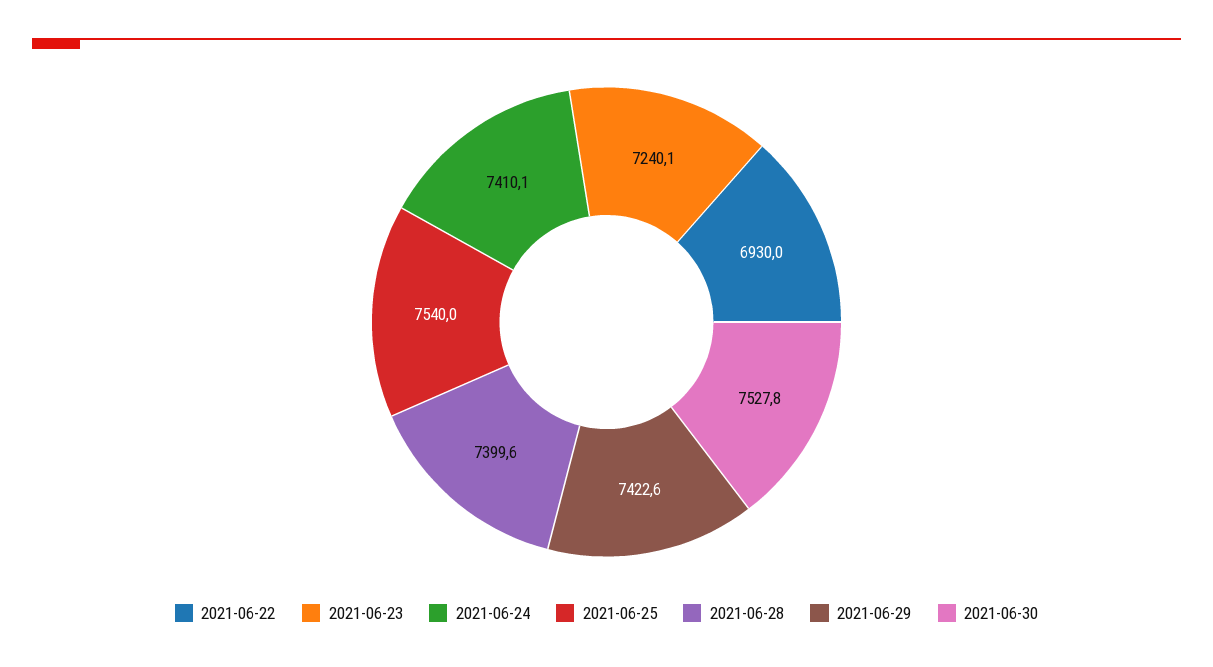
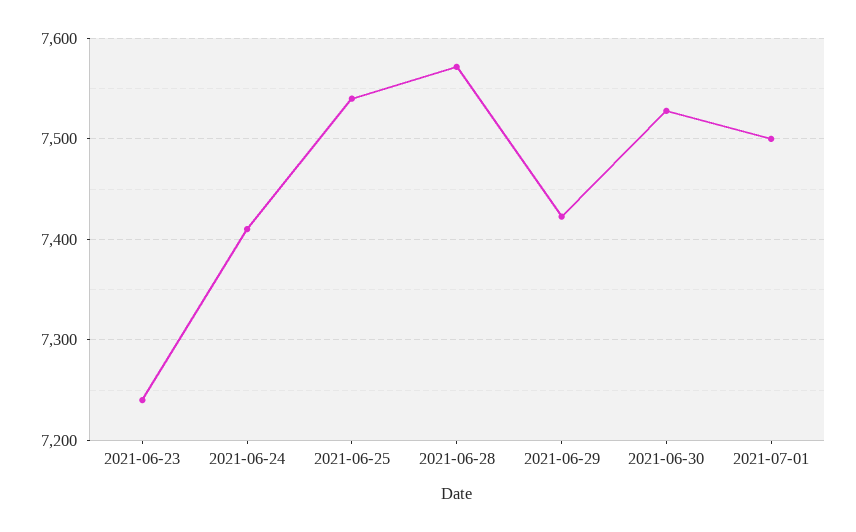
2021-06-22: 6930 -> none
2021-06-28: 7399.6 -> 7570
2021-07-01: none -> 7500

